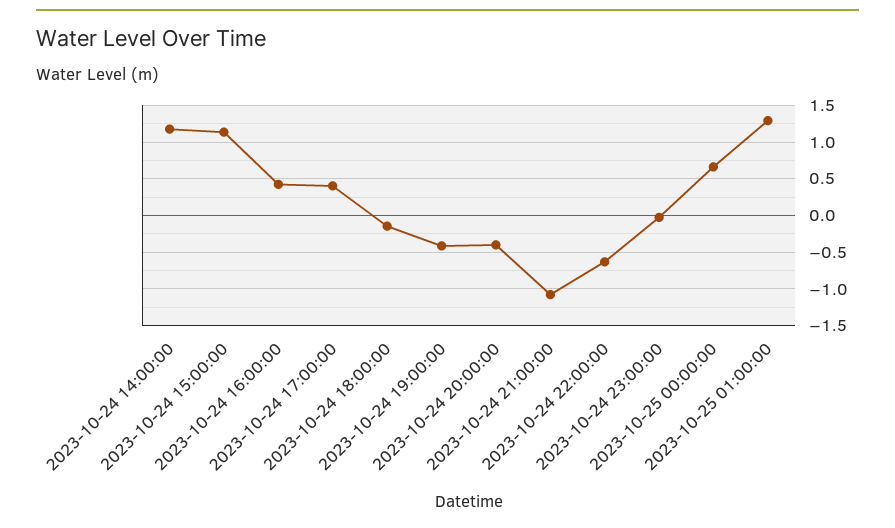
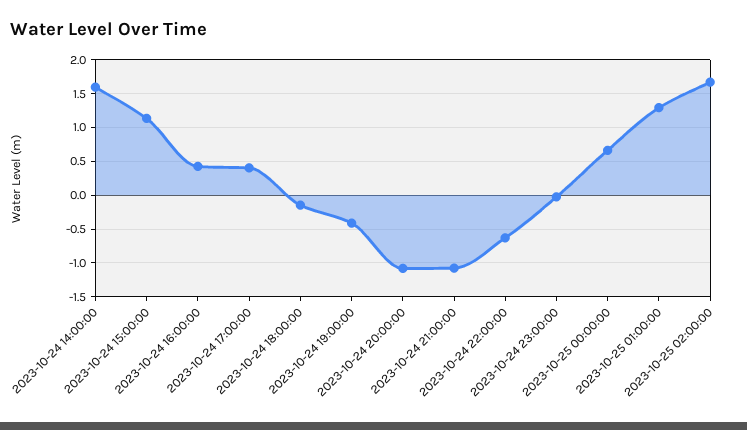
2023-10-24 14:00:00: 1.2 -> 1.6
2023-10-24 20:00:00: -0.4 -> -1.1
2023-10-25 02:00:00: none -> 1.7

